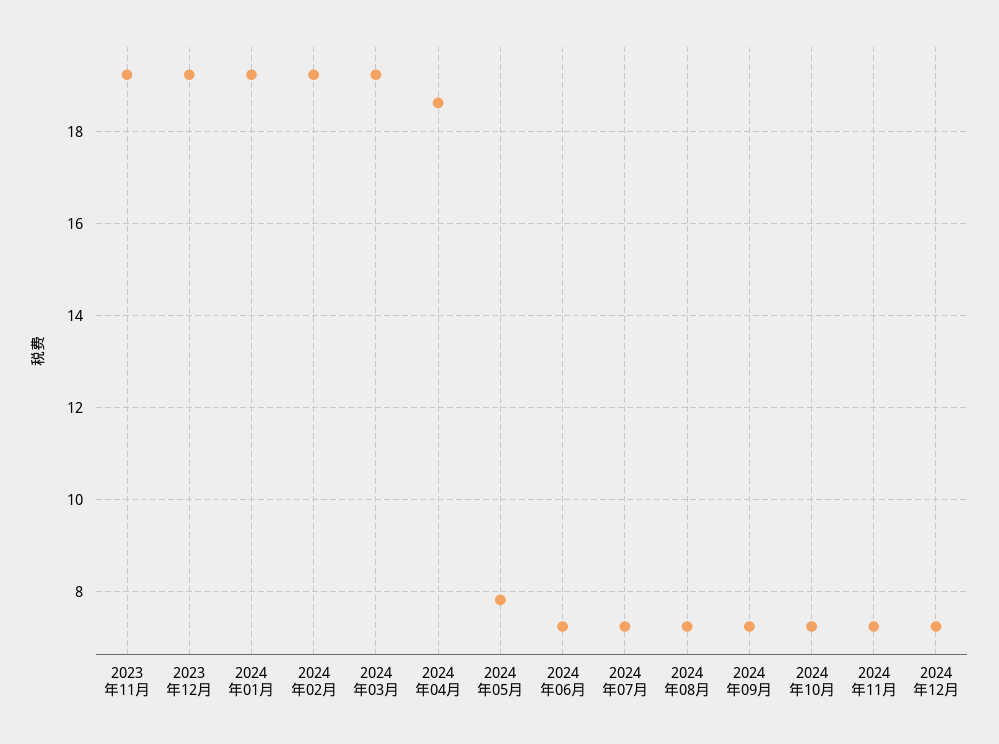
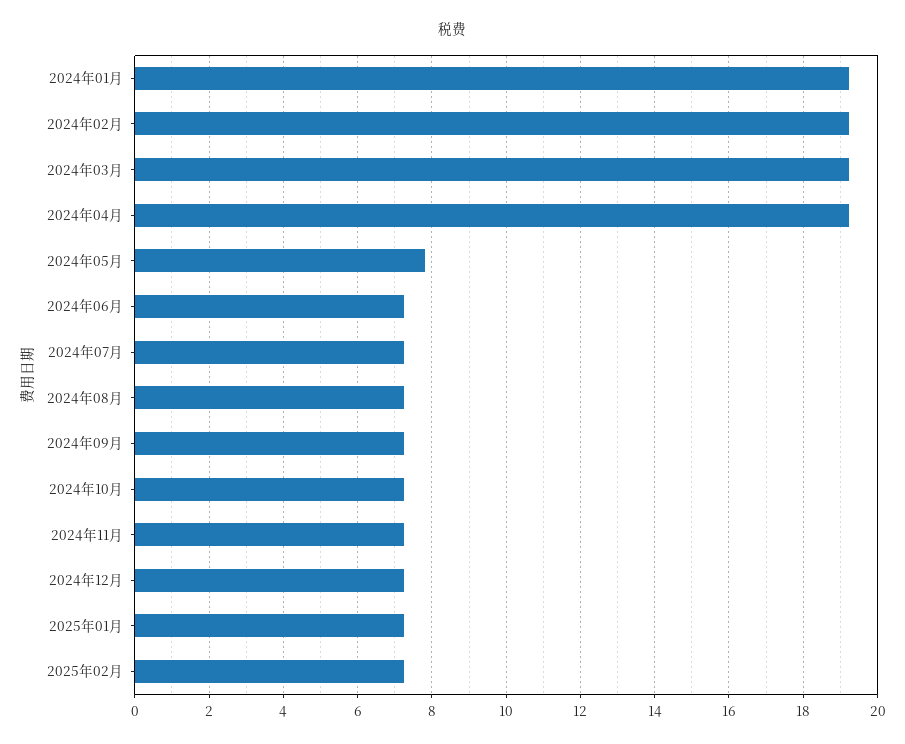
2023年11月: 19.2 -> none
2023年12月: 19.2 -> none
2024年04月: 18.6 -> 19.2
2025年01月: none -> 7.2
2025年02月: none -> 7.2

